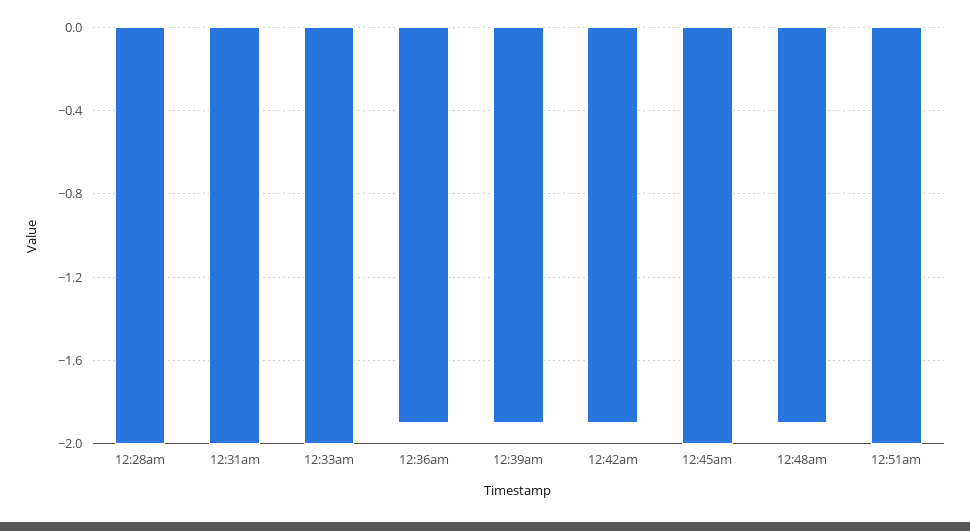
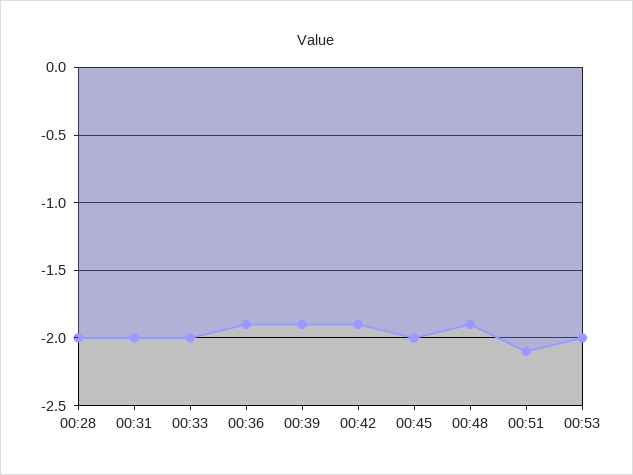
12:51am: -2 -> -2.1
00:53: none -> -2

